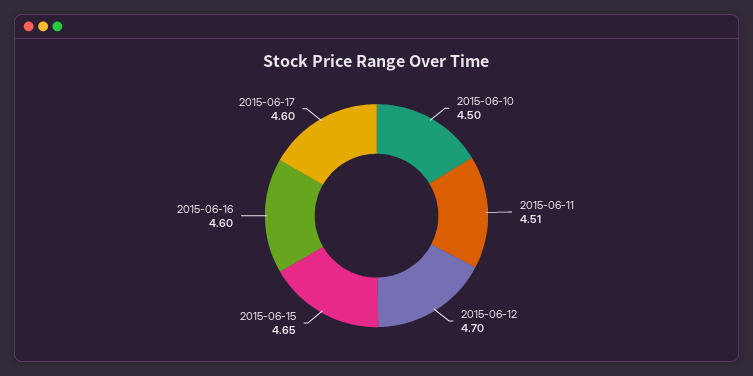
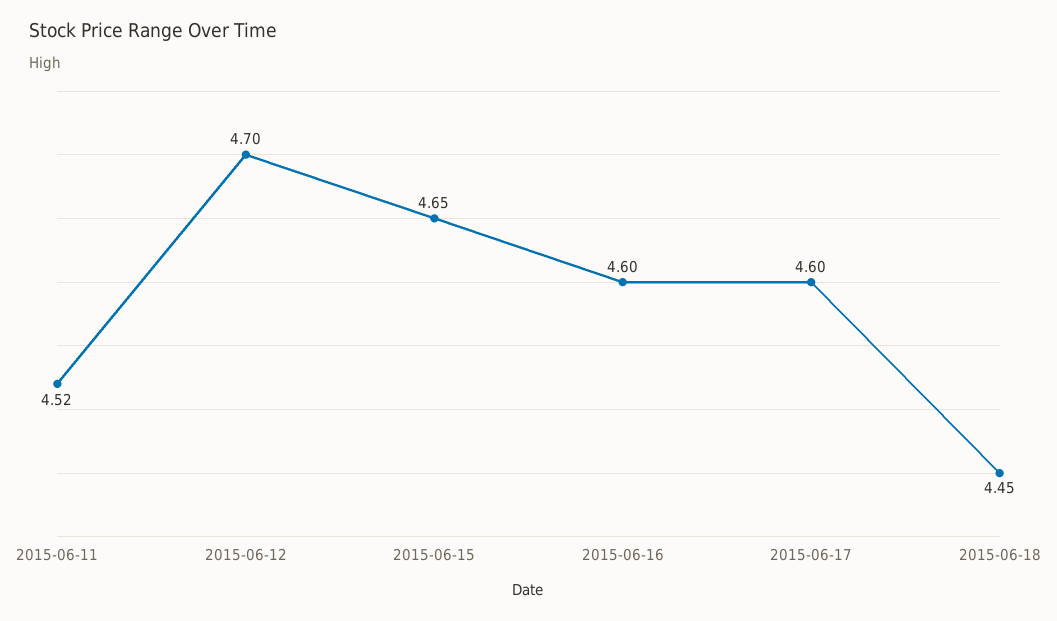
2015-06-10: 4.5 -> none
2015-06-11: 4.51 -> 4.52
2015-06-18: none -> 4.45

